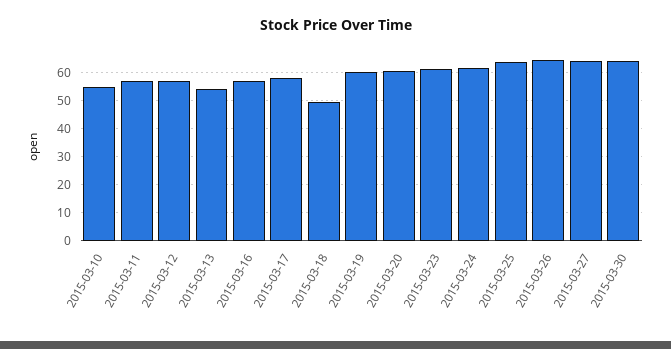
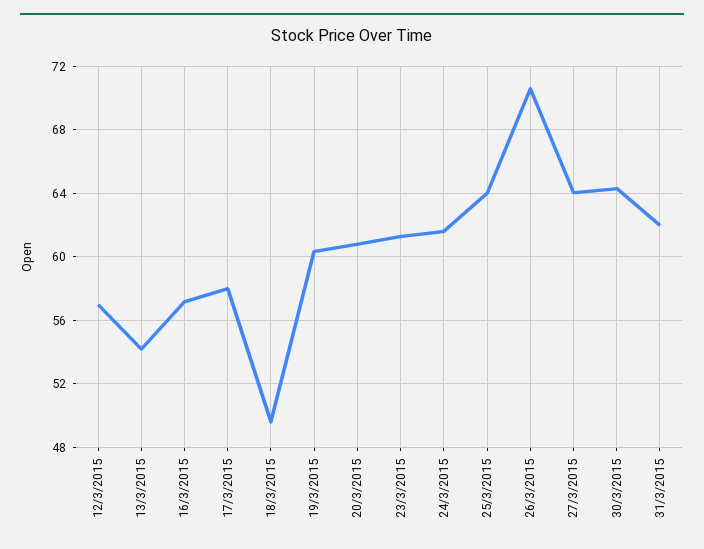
2015-03-10: 55 -> none
2015-03-11: 57.5 -> none
2015-03-26: 65 -> 70.5
31/3/2015: none -> 62

